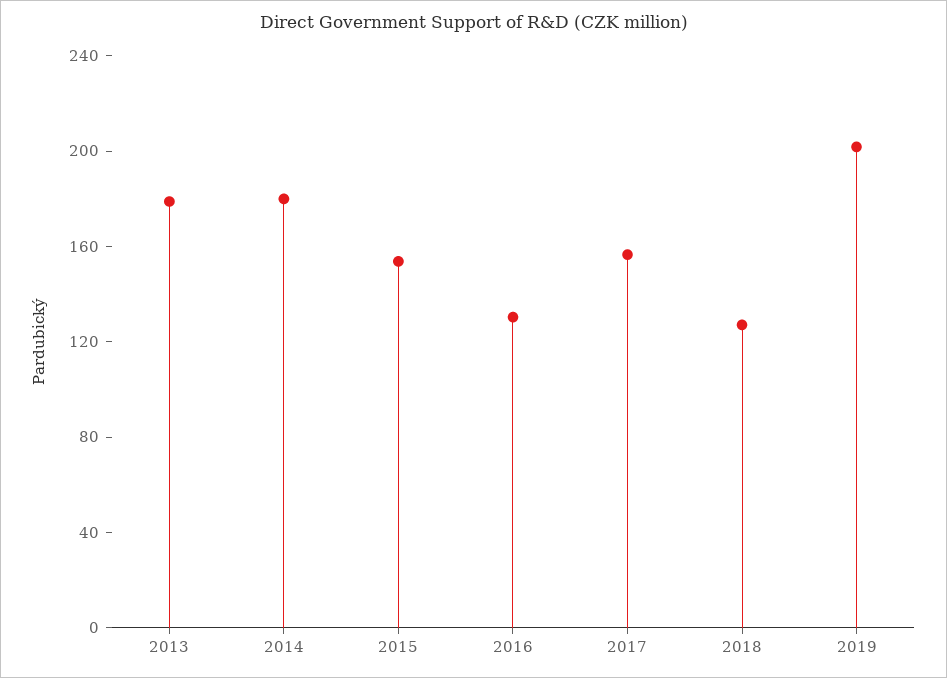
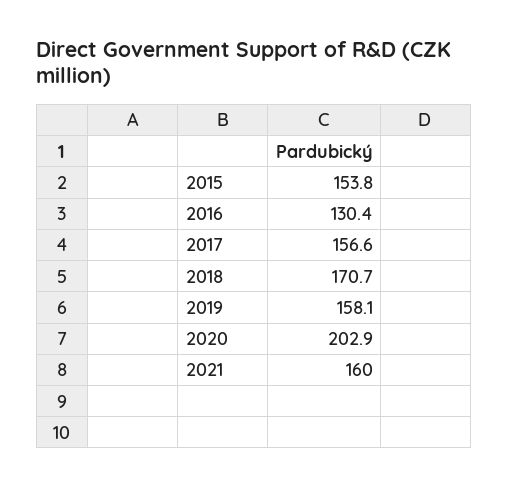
2013: 180 -> none
2014: 180 -> none
2018: 130 -> 170.7
2019: 200 -> 158.1
2020: none -> 202.9
2021: none -> 160

